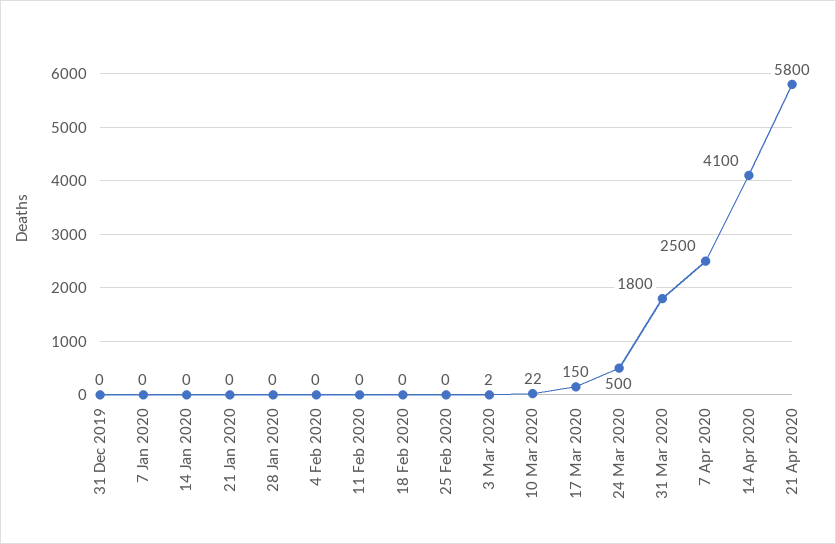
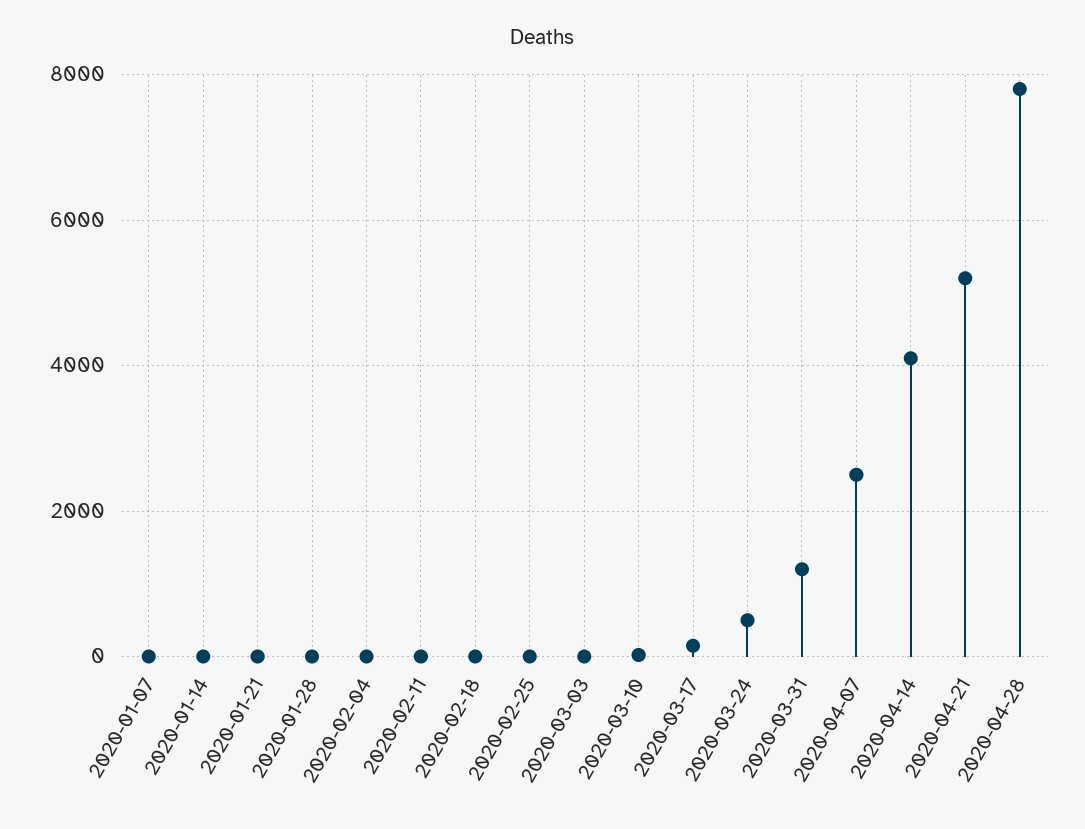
31 Dec 2019: 0 -> none
31 Mar 2020: 1800 -> 1200
21 Apr 2020: 5800 -> 5200
2020-04-28: none -> 7800

